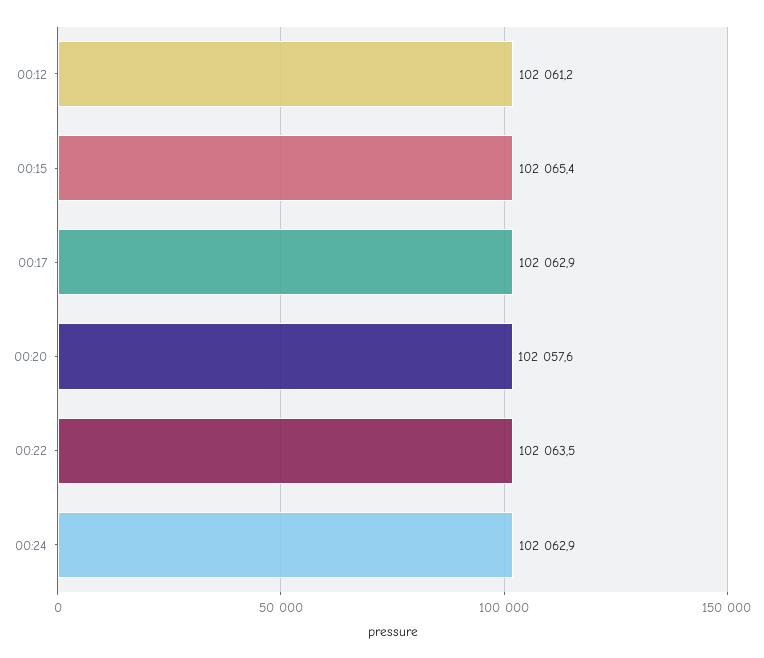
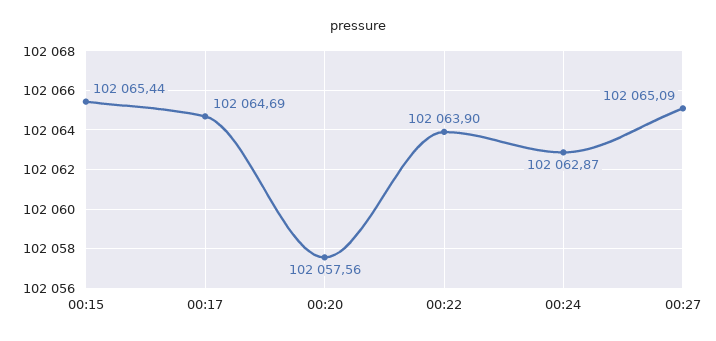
00:12: 102061.2 -> none
00:17: 102062.9 -> 102064.69
00:22: 102063.5 -> 102063.9
00:27: none -> 102065.09

